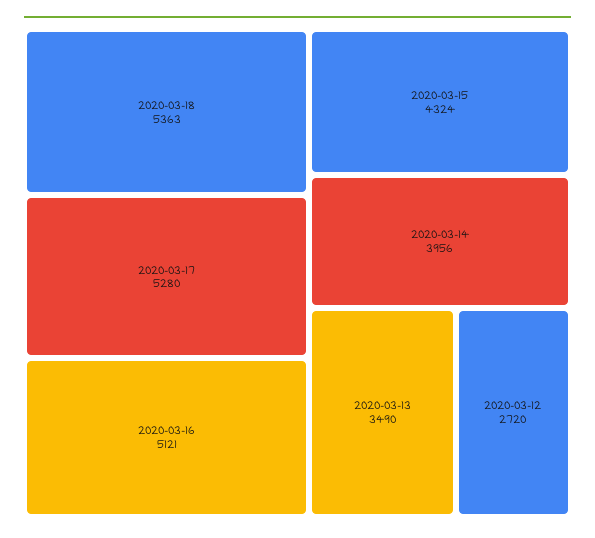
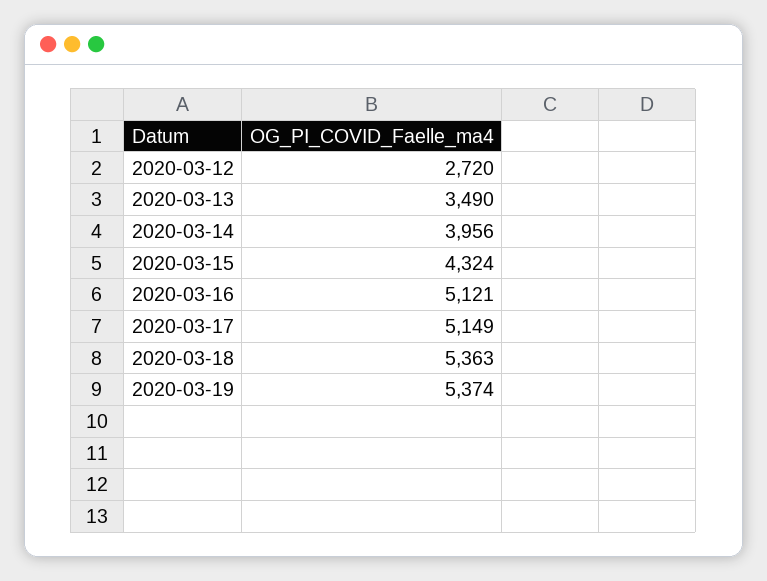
2020-03-17: 5280 -> 5149
2020-03-19: none -> 5374

